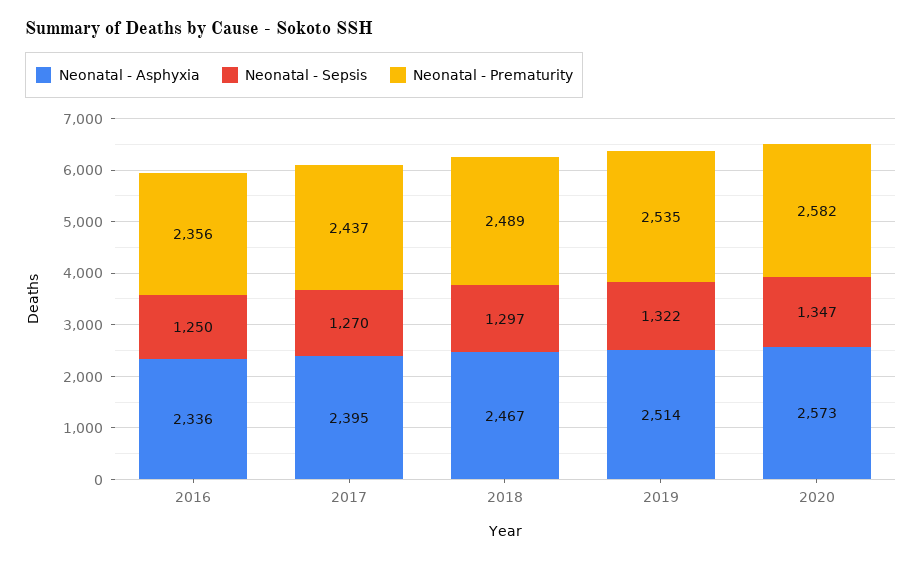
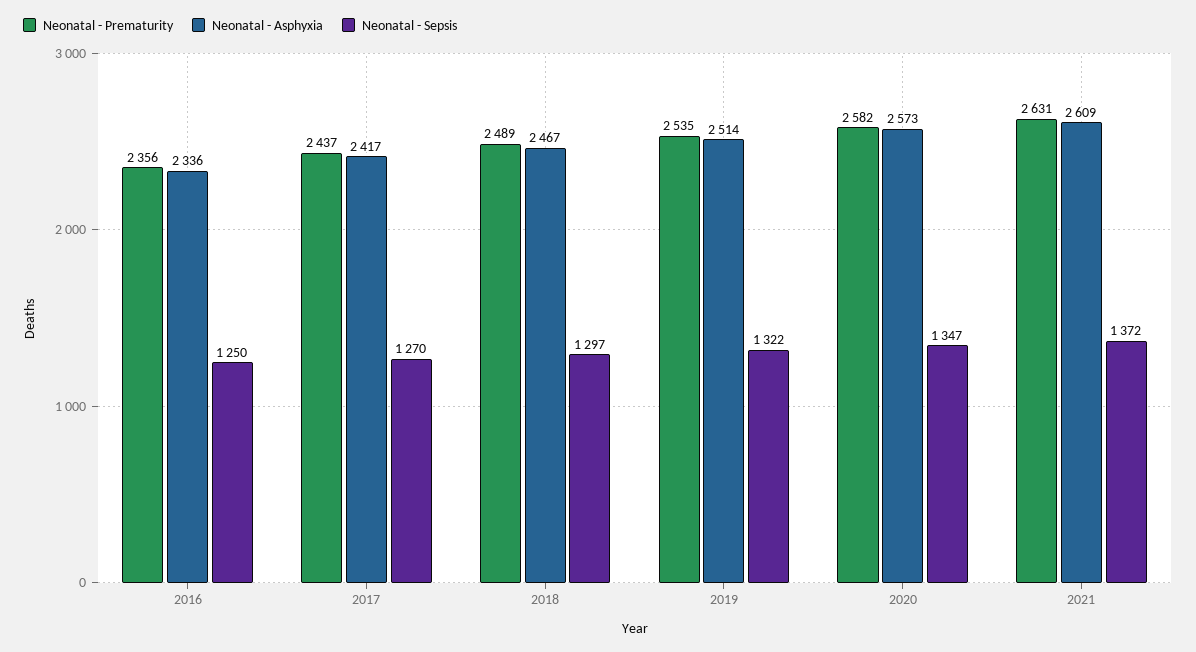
Neonatal - Asphyxia, 2017: 2395 -> 2417
Neonatal - Prematurity, 2021: none -> 2631
Neonatal - Asphyxia, 2021: none -> 2609
Neonatal - Sepsis, 2021: none -> 1372

